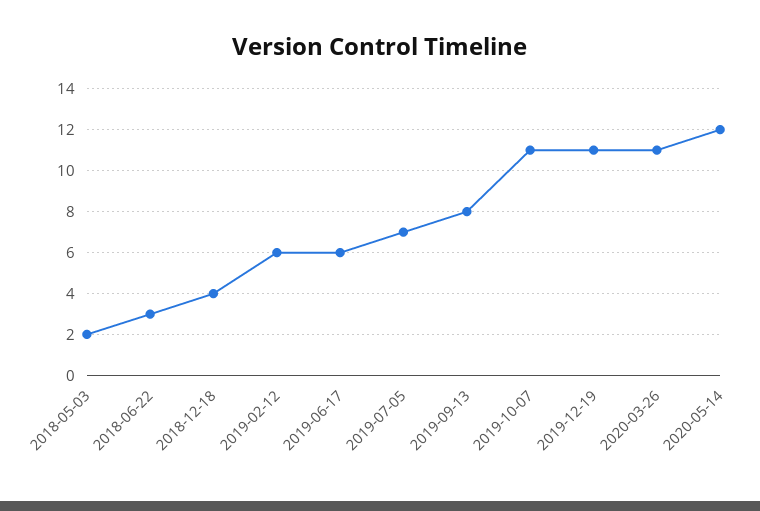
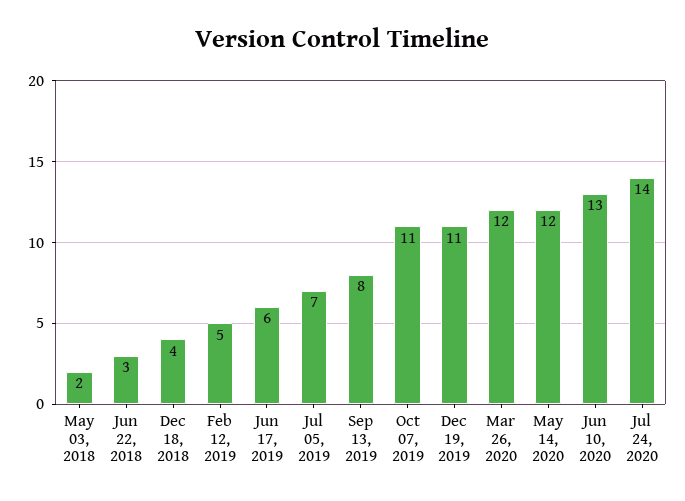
2019-02-12: 6 -> 5
2020-03-26: 11 -> 12
Jun 10, 2020: none -> 13
Jul 24, 2020: none -> 14

